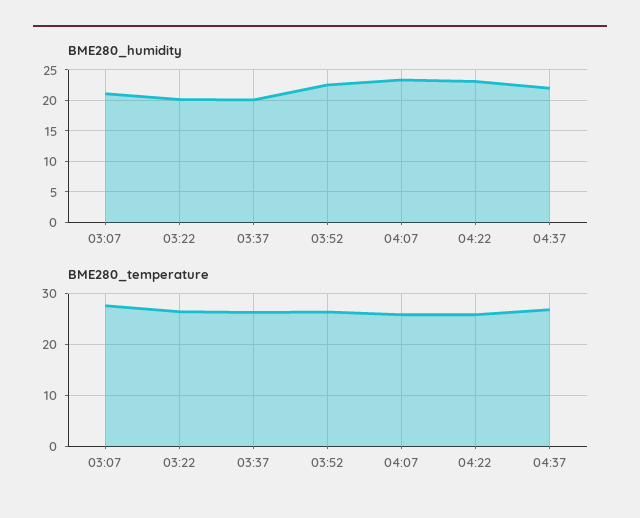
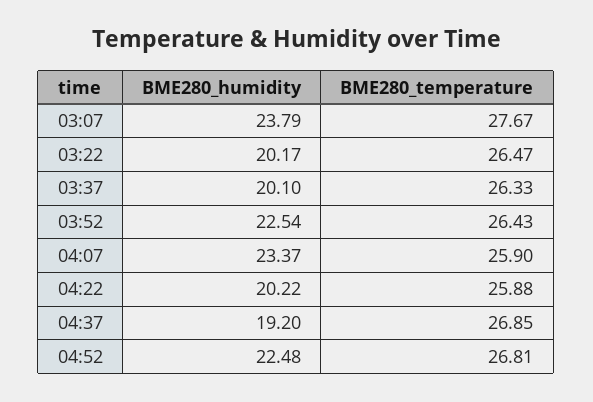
BME280_humidity, 03:07: 21 -> 23.79
BME280_humidity, 04:22: 23 -> 20.22
BME280_humidity, 04:37: 22 -> 19.2
BME280_humidity, 04:52: none -> 22.48
BME280_temperature, 04:52: none -> 26.81

